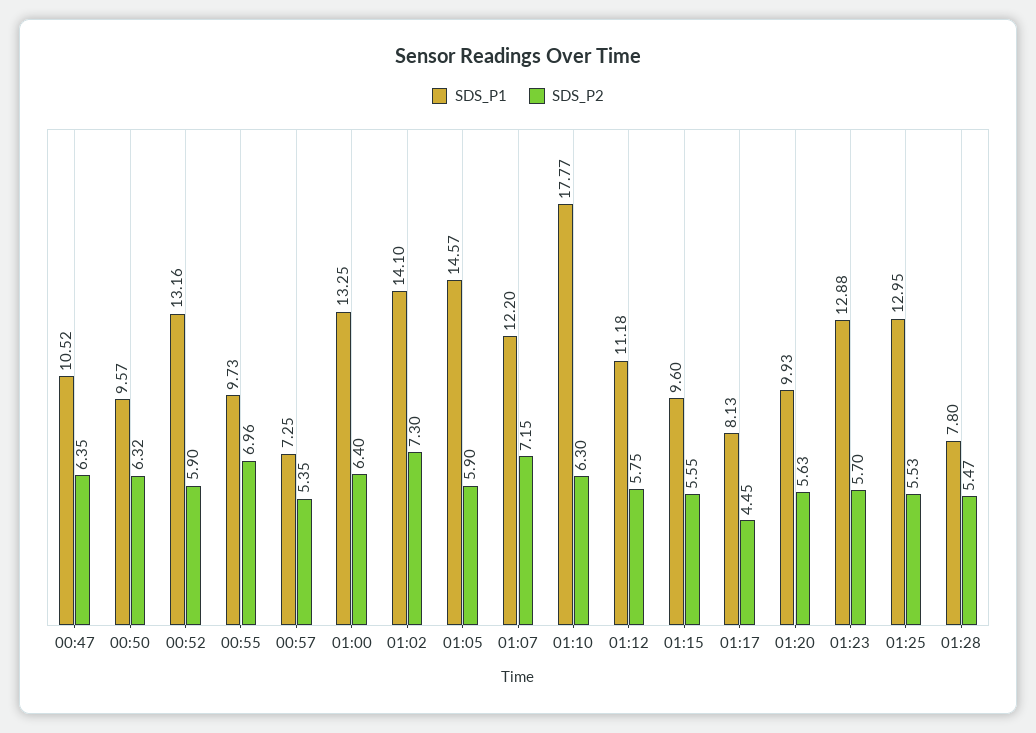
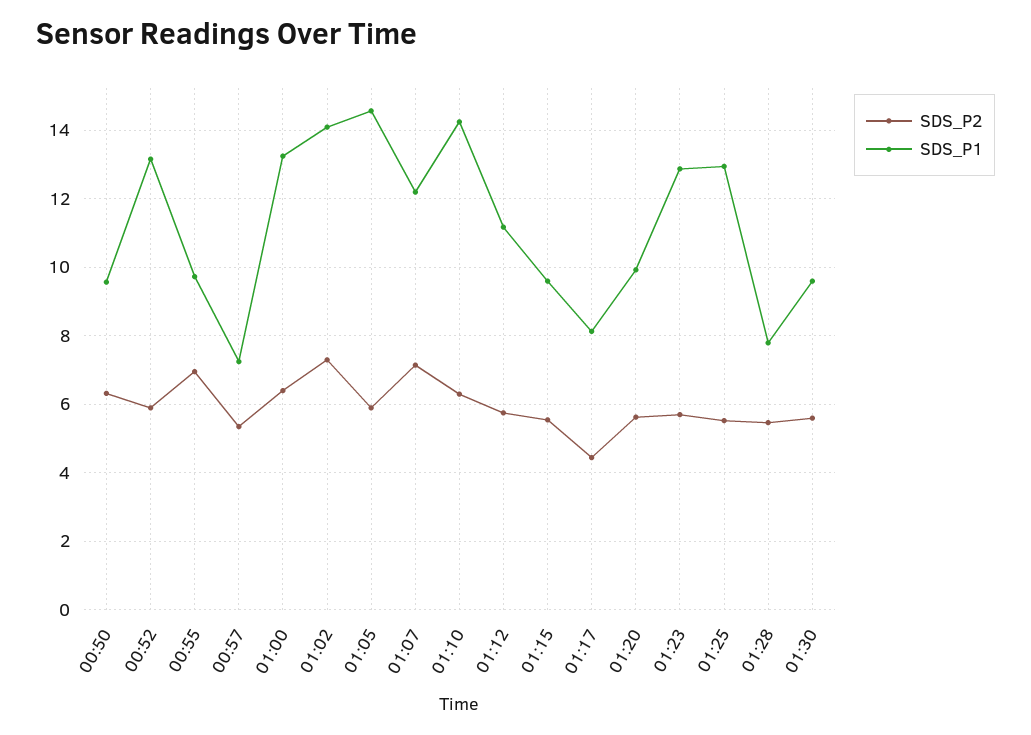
SDS_P1, 00:47: 10.52 -> none
SDS_P2, 00:47: 6.35 -> none
SDS_P1, 01:10: 17.77 -> 14.2
SDS_P2, 01:30: none -> 5.6
SDS_P1, 01:30: none -> 9.6

